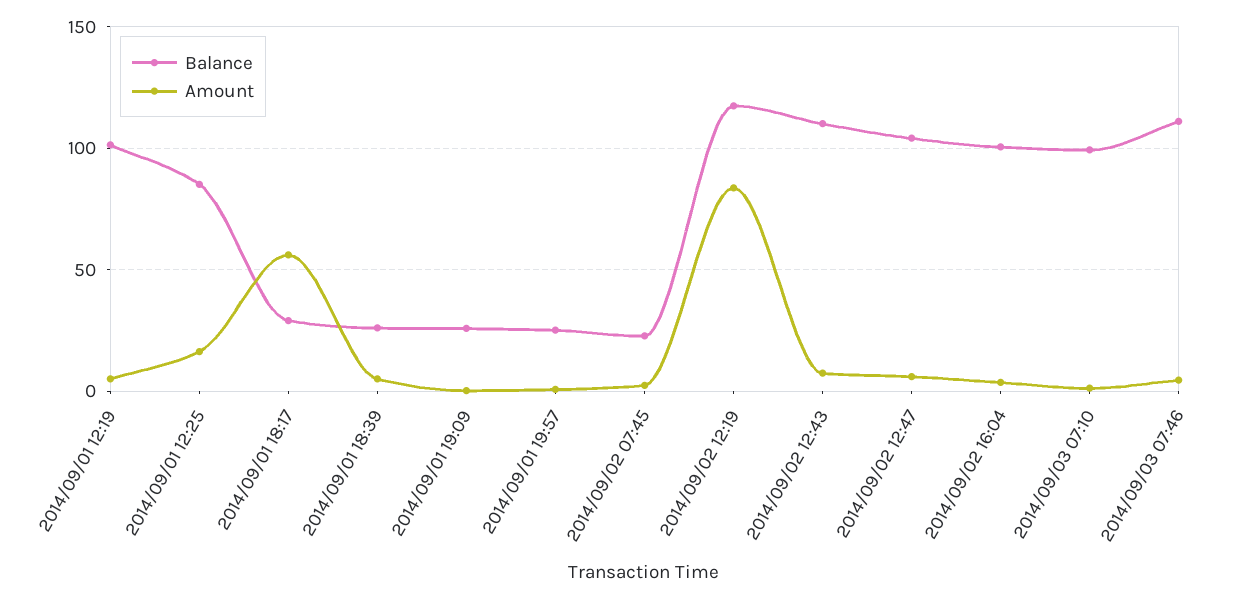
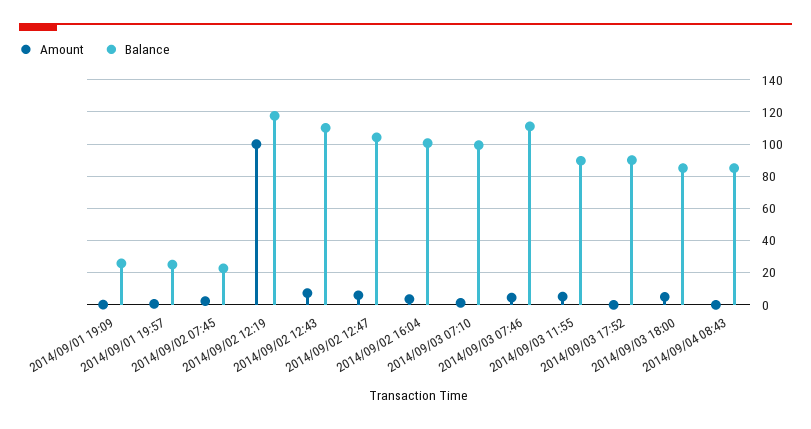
Balance, 2014/09/01 12:19: 100 -> none
Amount, 2014/09/01 12:19: 5 -> none
Balance, 2014/09/01 12:25: 85 -> none
Amount, 2014/09/01 12:25: 15 -> none
Balance, 2014/09/01 18:17: 30 -> none
Amount, 2014/09/01 18:17: 55 -> none
Balance, 2014/09/01 18:39: 25 -> none
Amount, 2014/09/01 18:39: 5 -> none
Amount, 2014/09/02 12:19: 85 -> 100
Amount, 2014/09/03 11:55: none -> 5
Balance, 2014/09/03 11:55: none -> 90
Amount, 2014/09/03 17:52: none -> 0
Balance, 2014/09/03 17:52: none -> 90
Amount, 2014/09/03 18:00: none -> 5
Balance, 2014/09/03 18:00: none -> 85
Amount, 2014/09/04 08:43: none -> 0
Balance, 2014/09/04 08:43: none -> 85

